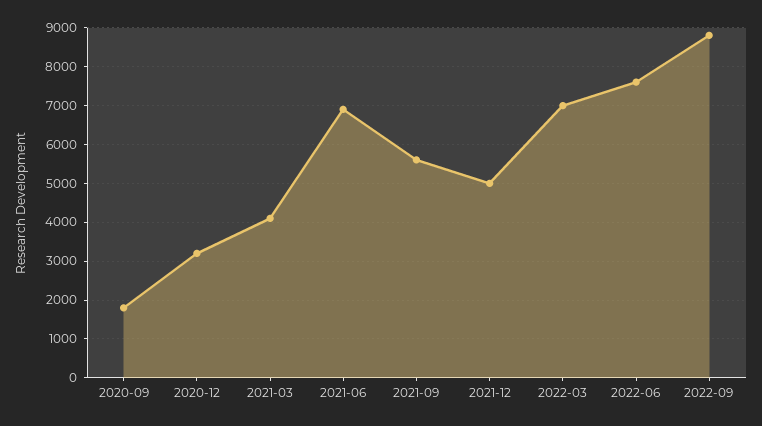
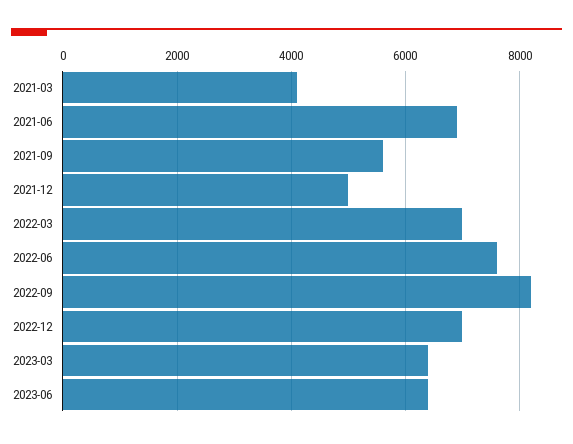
2020-09: 1800 -> none
2020-12: 3200 -> none
2022-09: 8800 -> 8200
2022-12: none -> 7000
2023-03: none -> 6400
2023-06: none -> 6400

